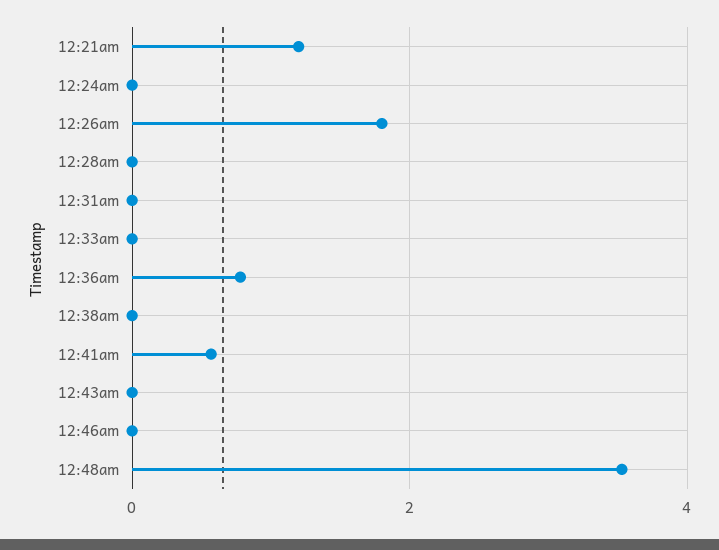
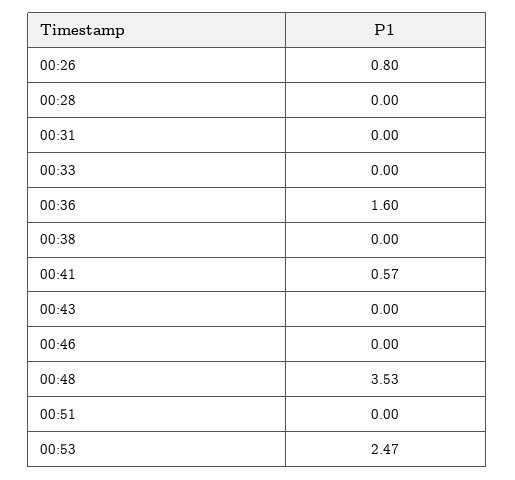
12:21am: 1.2 -> none
12:24am: 0 -> none
12:26am: 1.8 -> 0.8
12:36am: 0.8 -> 1.6
00:51: none -> 0
00:53: none -> 2.47

